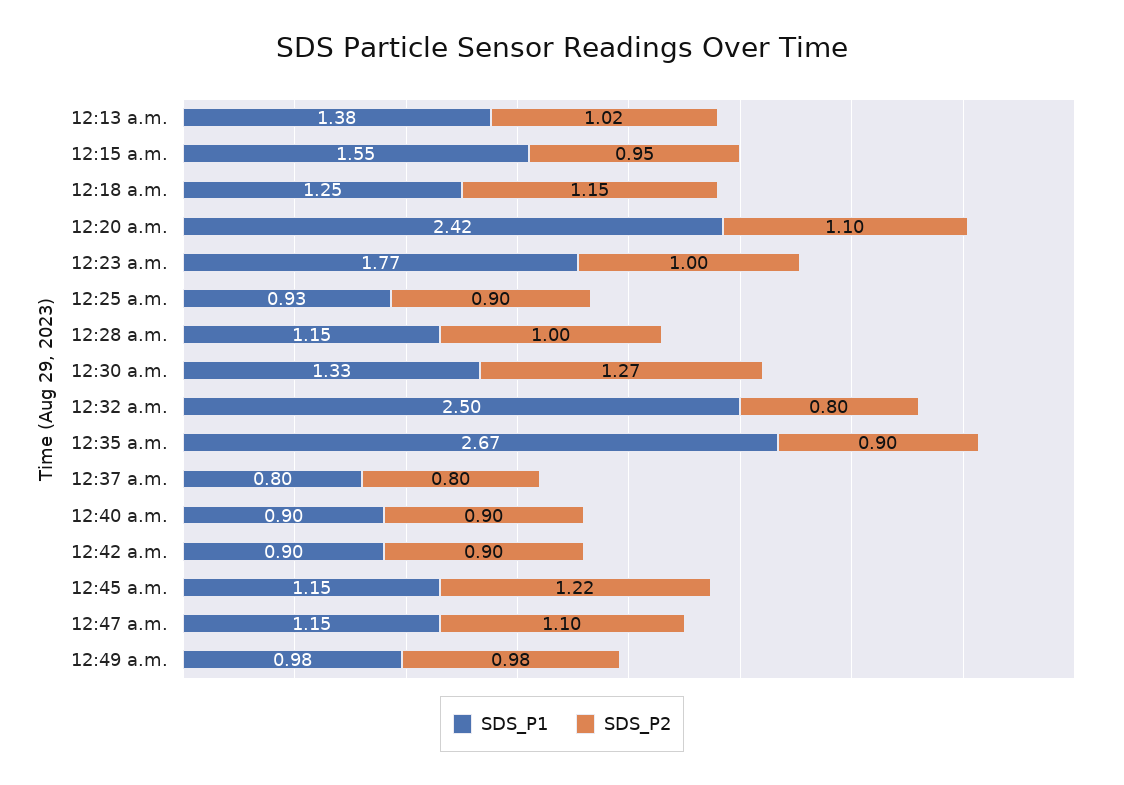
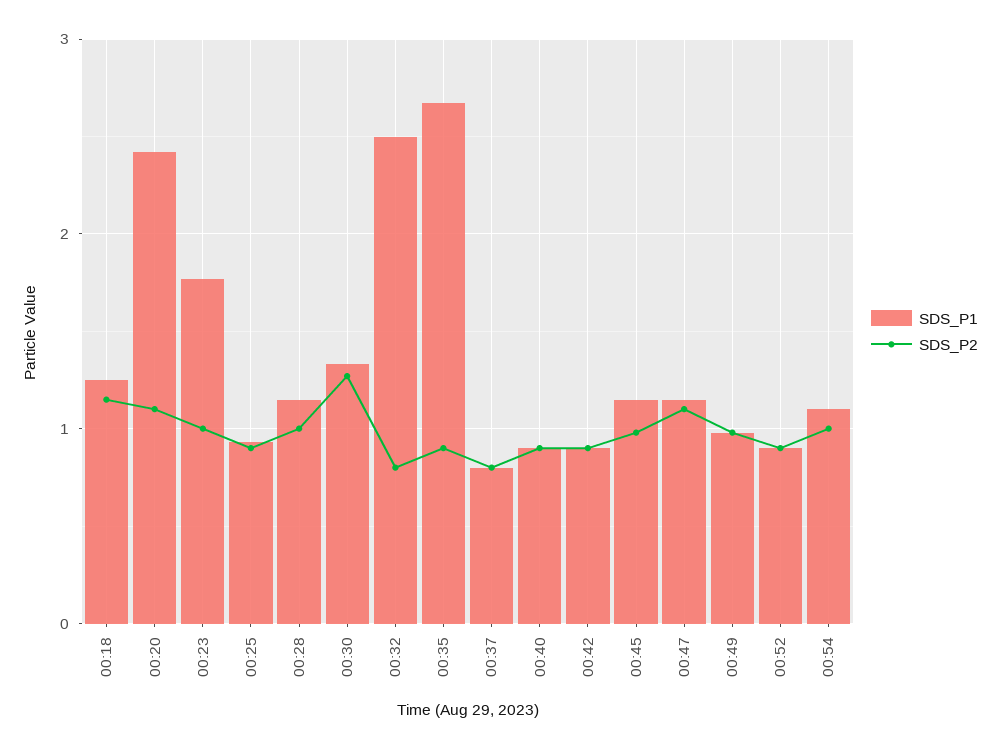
SDS_P1, 12:13 a.m.: 1.38 -> none
SDS_P2, 12:13 a.m.: 1.02 -> none
SDS_P1, 12:15 a.m.: 1.55 -> none
SDS_P2, 12:15 a.m.: 0.95 -> none
SDS_P2, 12:45 a.m.: 1.22 -> 1
SDS_P1, 00:52: none -> 0.9
SDS_P2, 00:52: none -> 0.9
SDS_P1, 00:54: none -> 1.1
SDS_P2, 00:54: none -> 1

